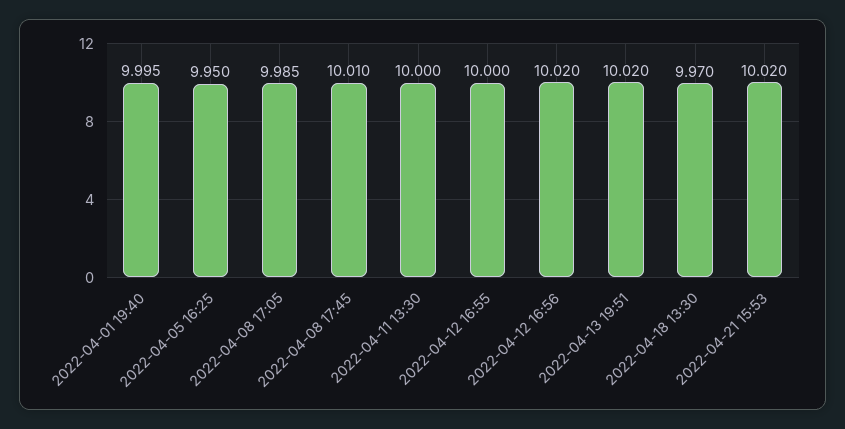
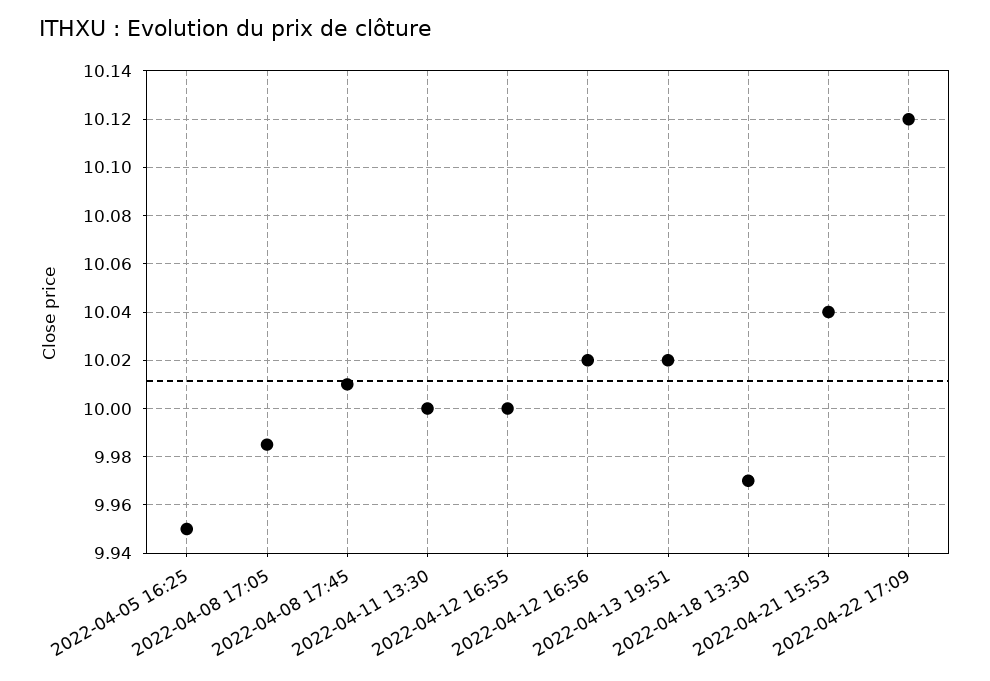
2022-04-01 19:40: 9.995 -> none
2022-04-21 15:53: 10.02 -> 10.04
2022-04-22 17:09: none -> 10.12

